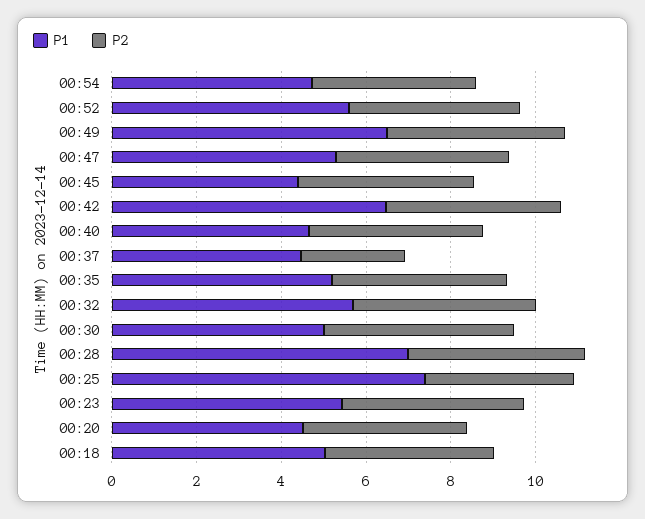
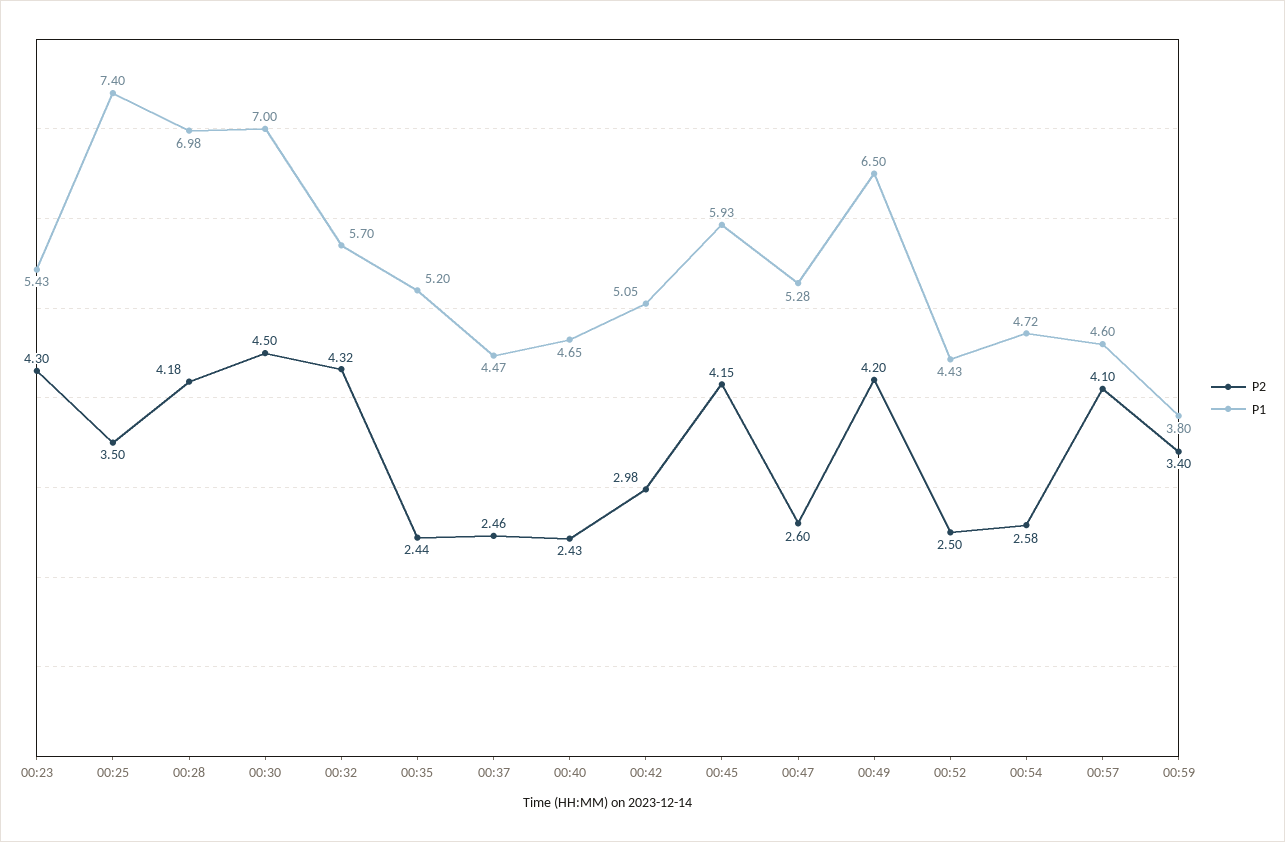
P2, 00:54: 4 -> 2.58
P1, 00:52: 5.5 -> 4.43
P2, 00:52: 4 -> 2.5
P2, 00:47: 4 -> 2.6
P1, 00:45: 4.5 -> 5.93
P1, 00:42: 6.5 -> 5.05
P2, 00:42: 4 -> 2.98
P2, 00:40: 4 -> 2.43
P2, 00:35: 4 -> 2.44
P1, 00:30: 5 -> 7
P1, 00:20: 4.5 -> none
P2, 00:20: 4 -> none
P1, 00:18: 5 -> none
P2, 00:18: 4 -> none
P2, 00:57: none -> 4.1
P1, 00:57: none -> 4.6
P2, 00:59: none -> 3.4
P1, 00:59: none -> 3.8

